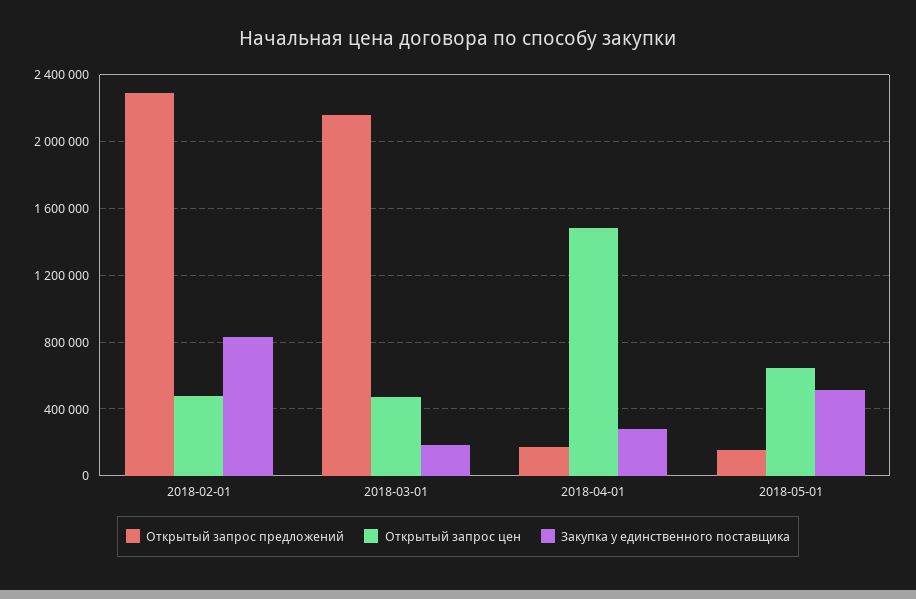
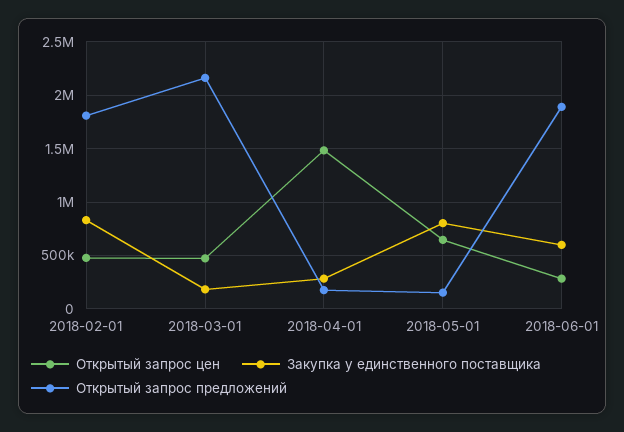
Открытый запрос предложений, 2018-02-01: 2300000 -> 1800000
Закупка у единственного поставщика, 2018-05-01: 500000 -> 800000
Открытый запрос цен, 2018-06-01: none -> 300000
Закупка у единственного поставщика, 2018-06-01: none -> 600000
Открытый запрос предложений, 2018-06-01: none -> 1900000

